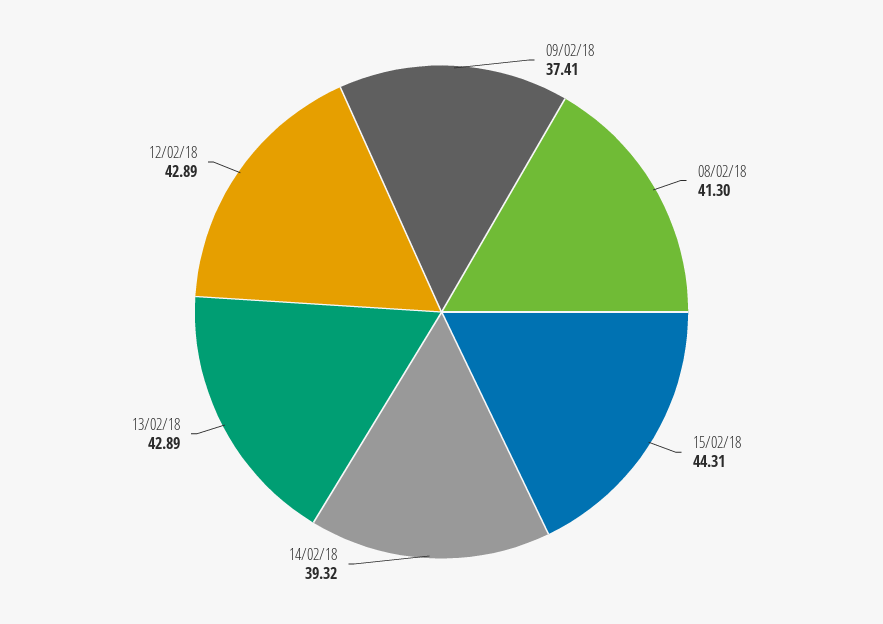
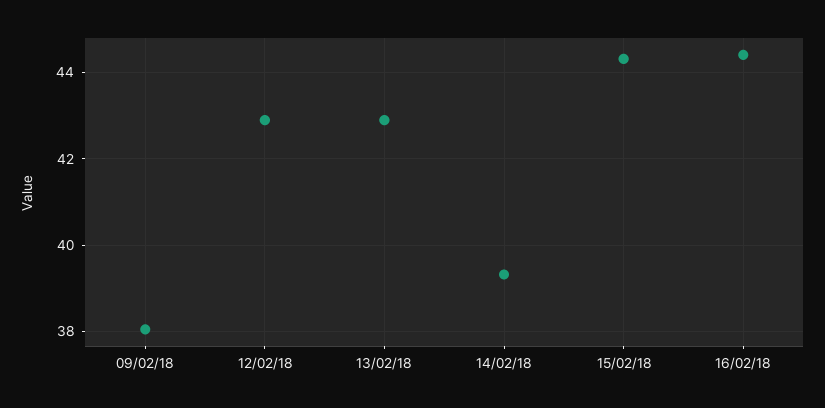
09/02/18: 37.41 -> 38
08/02/18: 41.3 -> none
16/02/18: none -> 44.4

